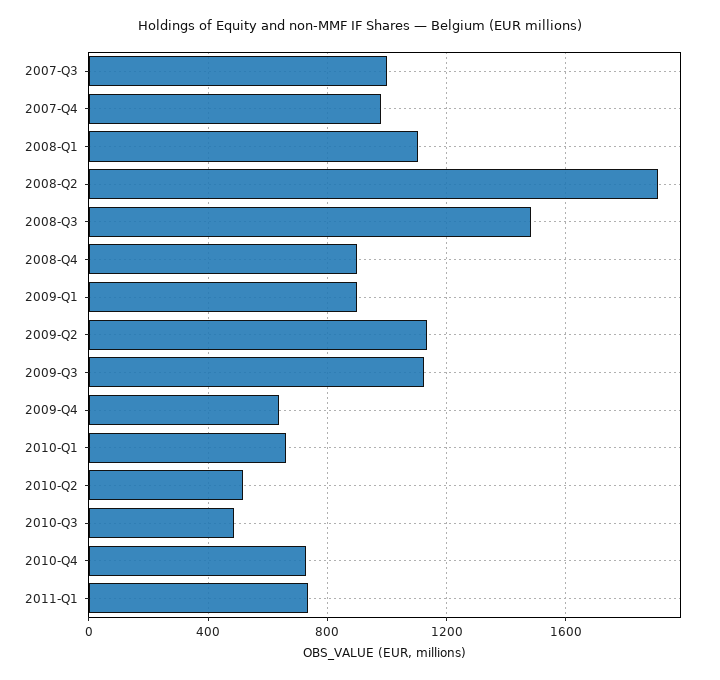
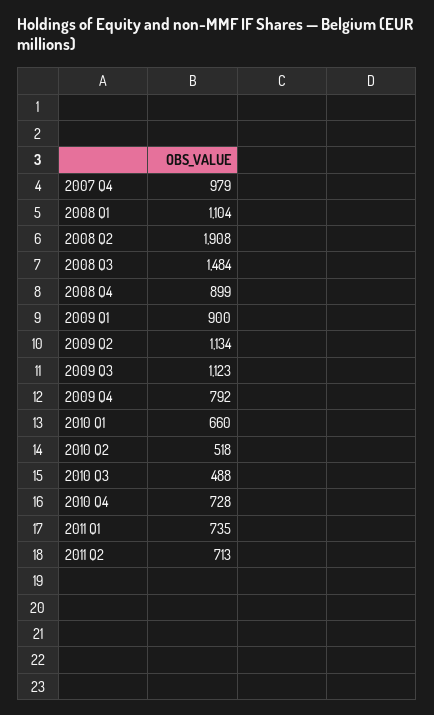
2007-Q3: 1000 -> none
2009-Q4: 650 -> 792
2011 Q2: none -> 713

